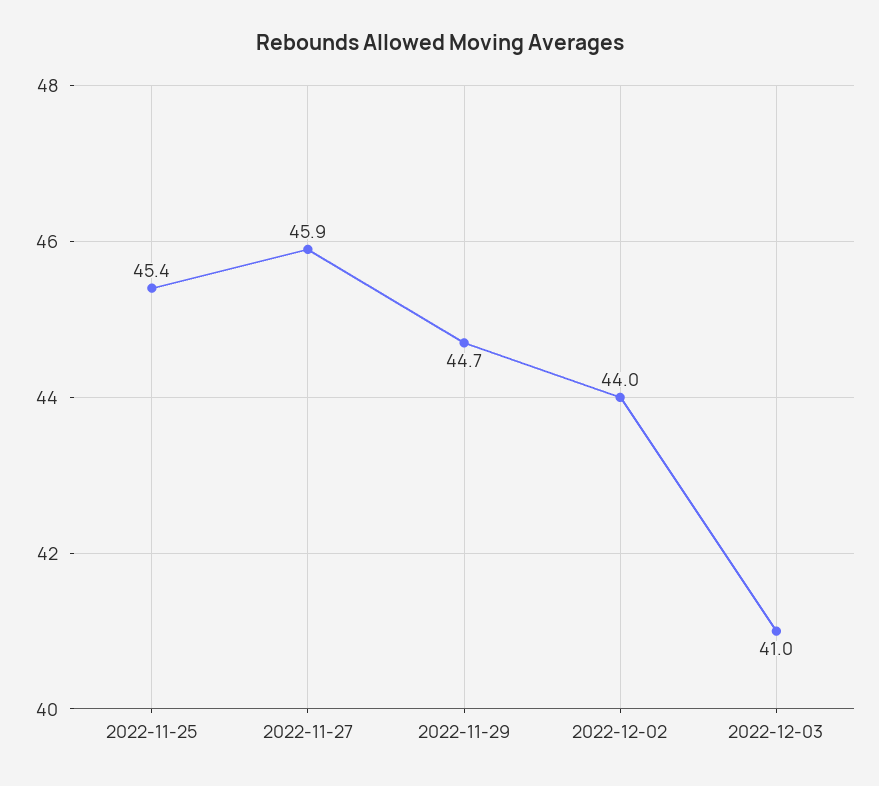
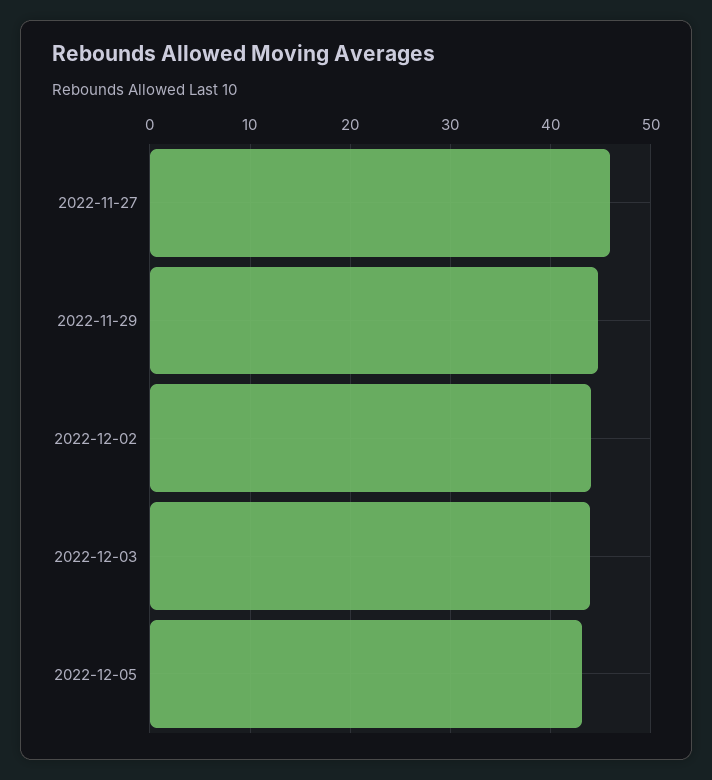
2022-11-25: 45.4 -> none
2022-12-03: 41 -> 44
2022-12-05: none -> 43

